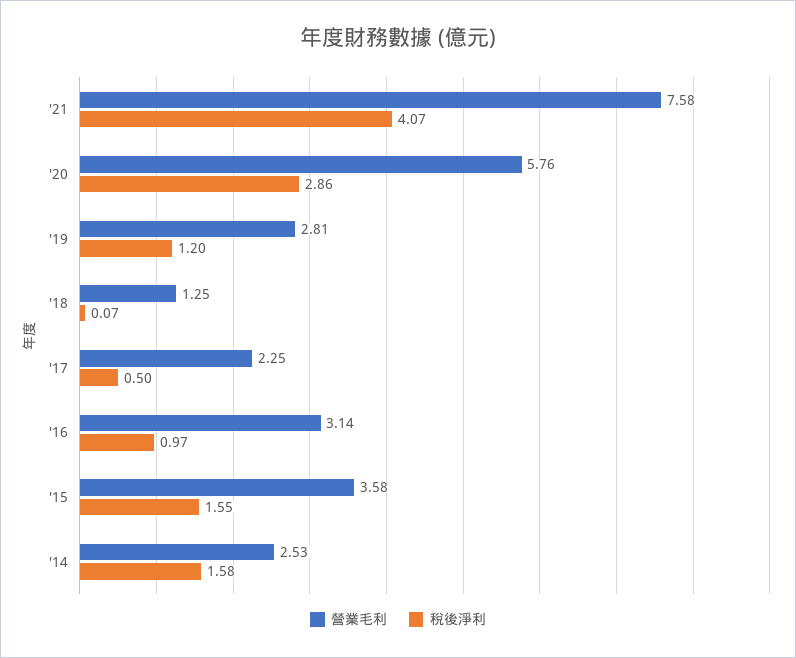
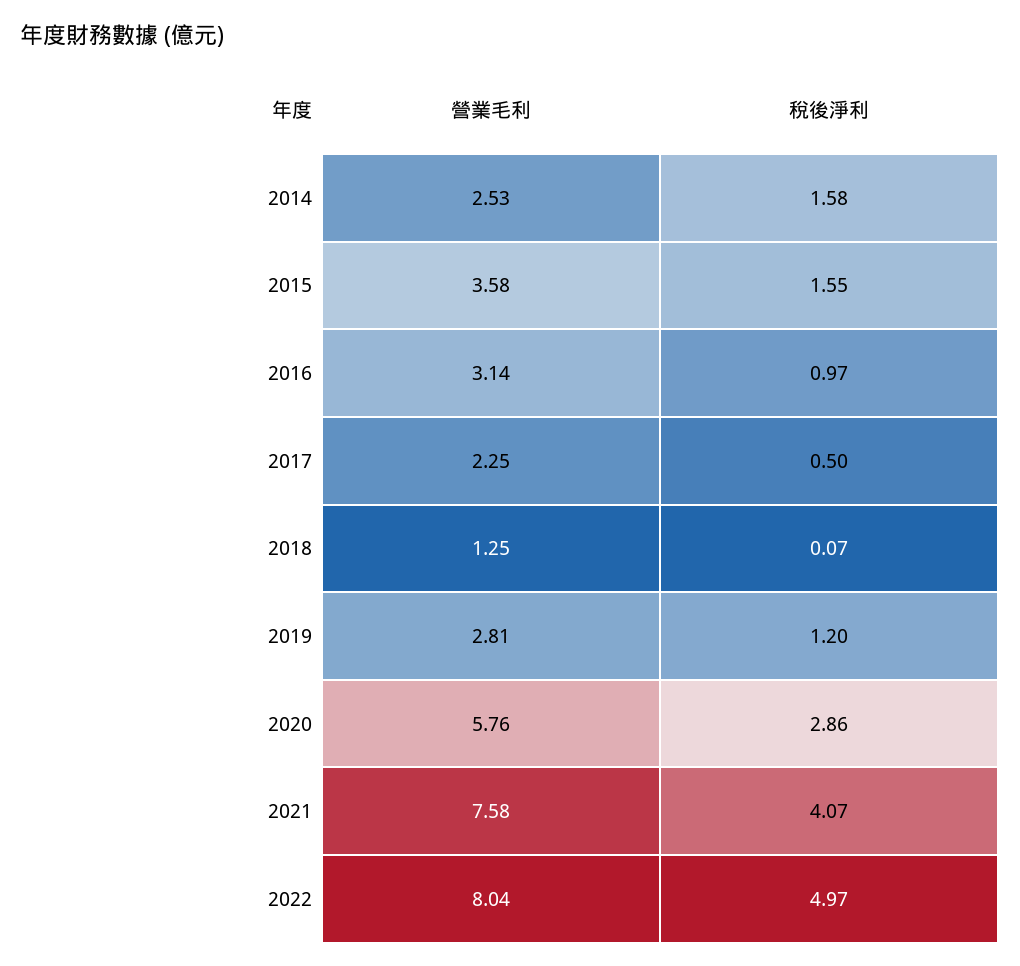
營業毛利, 2022: none -> 8.04
稅後淨利, 2022: none -> 4.97

